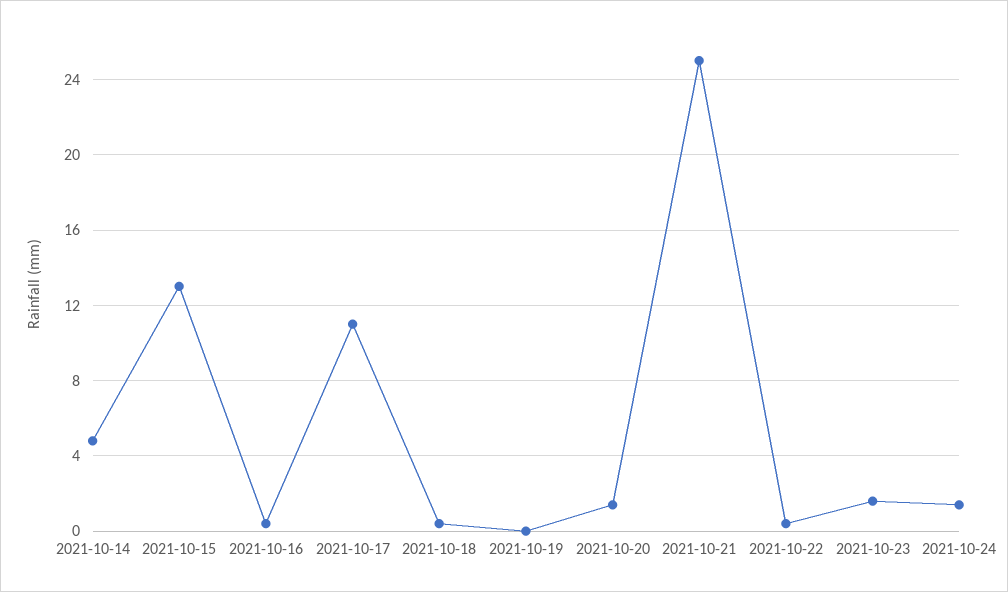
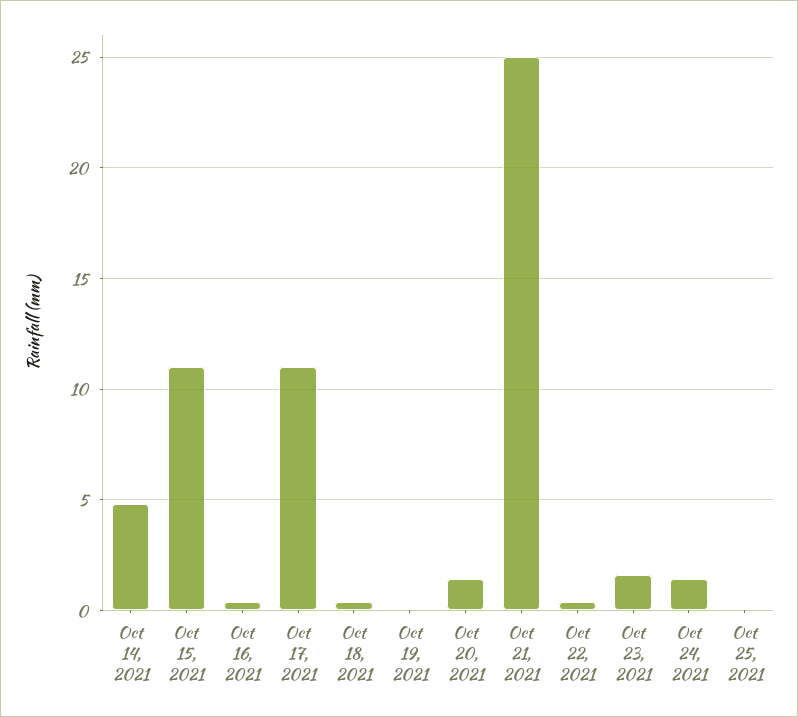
2021-10-15: 13 -> 11
Oct 25, 2021: none -> 0

